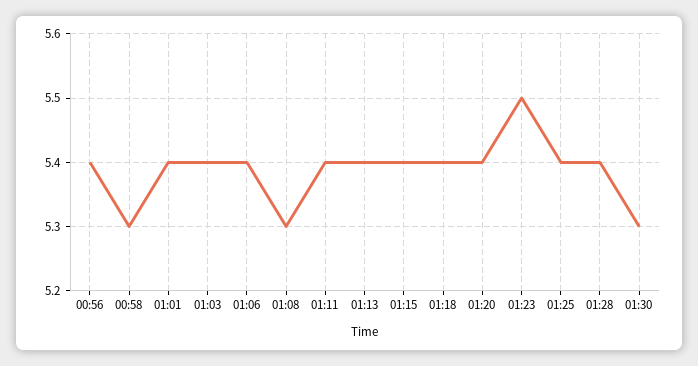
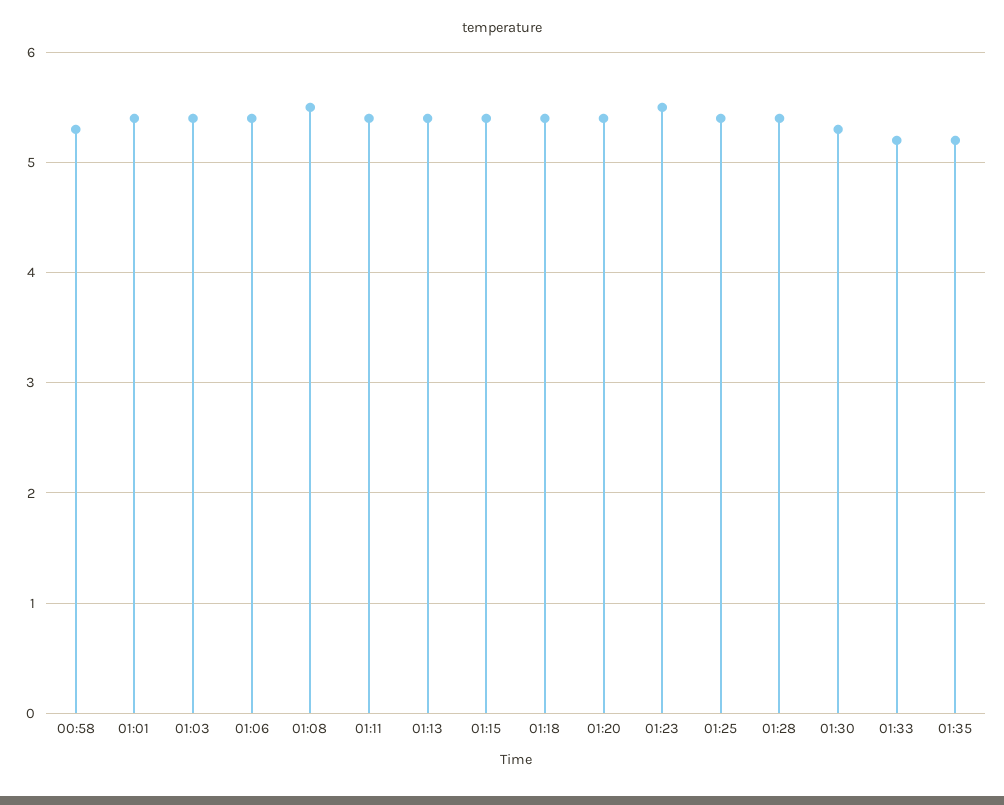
00:56: 5.4 -> none
01:08: 5.3 -> 5.5
01:33: none -> 5.2
01:35: none -> 5.2

